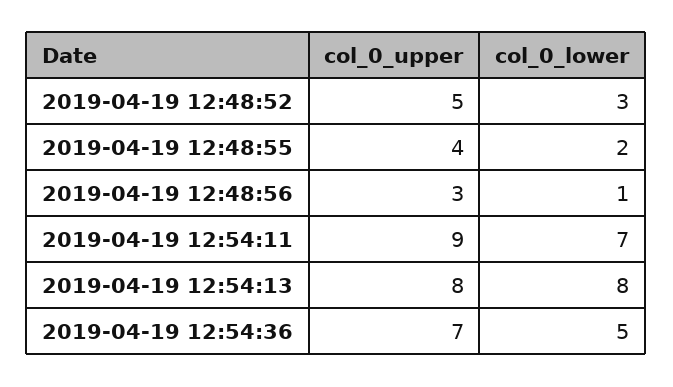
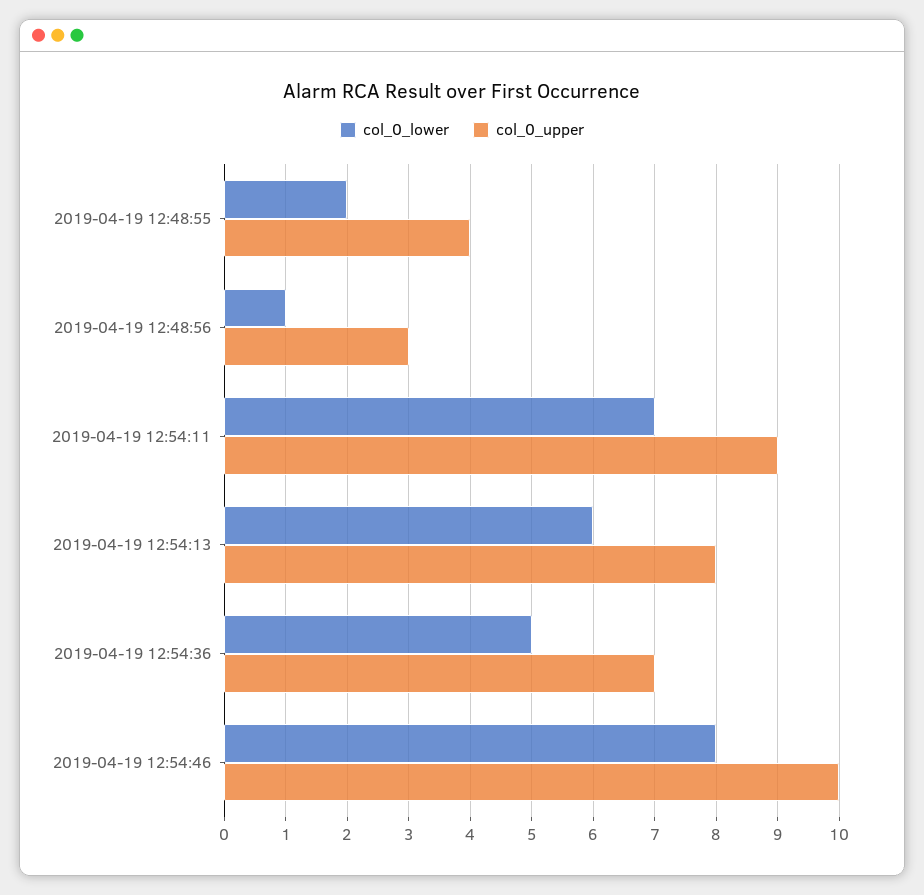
col_0_upper, 2019-04-19 12:48:52: 5 -> none
col_0_lower, 2019-04-19 12:48:52: 3 -> none
col_0_lower, 2019-04-19 12:54:13: 8 -> 6
col_0_lower, 2019-04-19 12:54:46: none -> 8
col_0_upper, 2019-04-19 12:54:46: none -> 10

